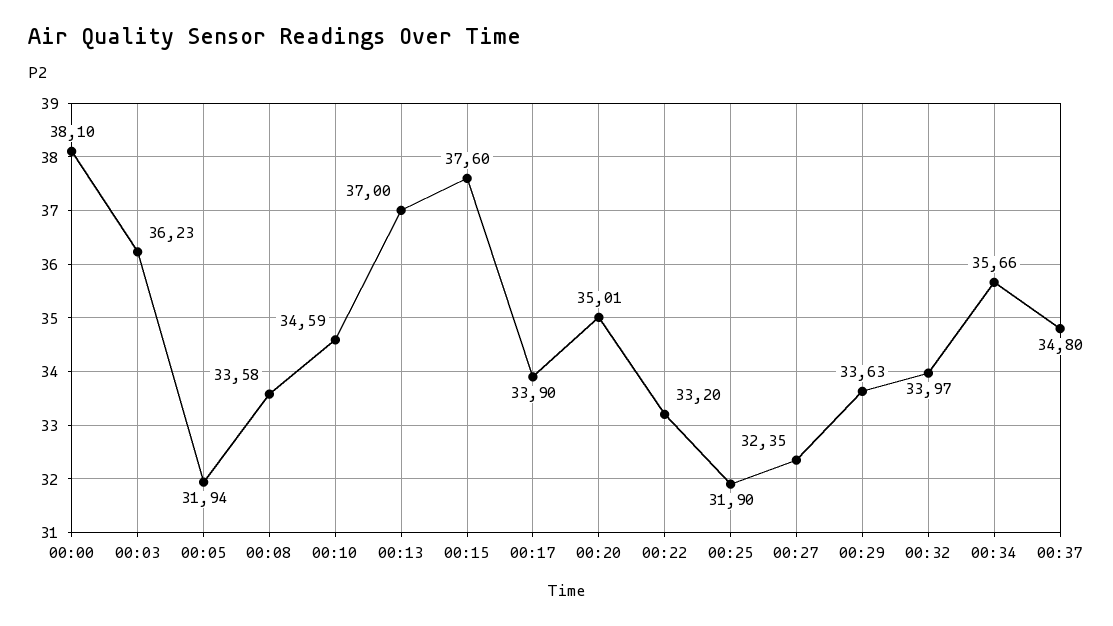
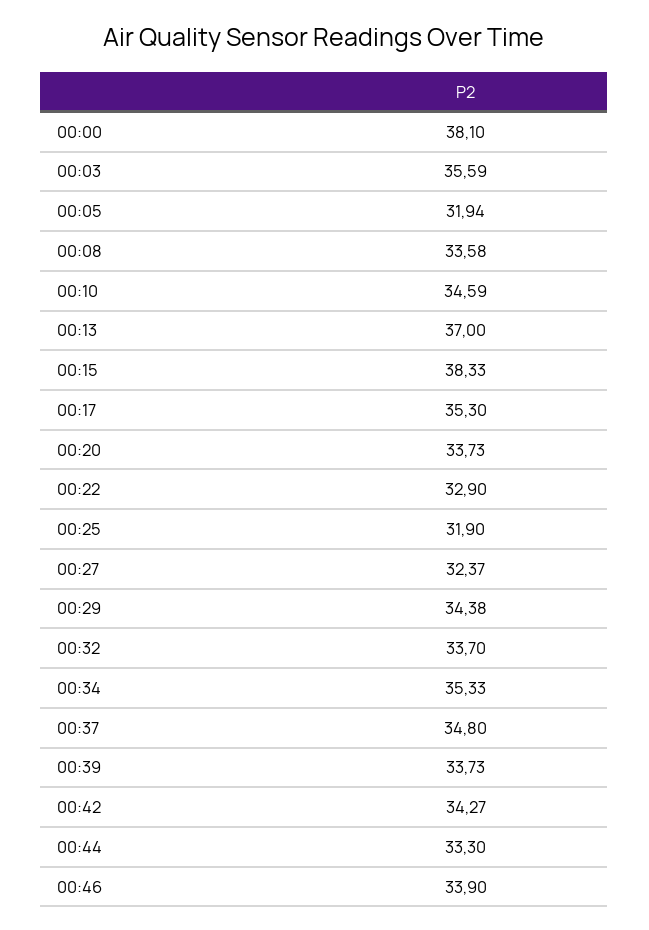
00:03: 36.23 -> 35.59
00:15: 37.6 -> 38.33
00:17: 33.9 -> 35.3
00:20: 35.01 -> 33.73
00:22: 33.2 -> 32.9
00:27: 32.35 -> 32.37
00:29: 33.63 -> 34.38
00:32: 33.97 -> 33.7
00:34: 35.66 -> 35.33
00:39: none -> 33.73
00:42: none -> 34.27
00:44: none -> 33.3
00:46: none -> 33.9

